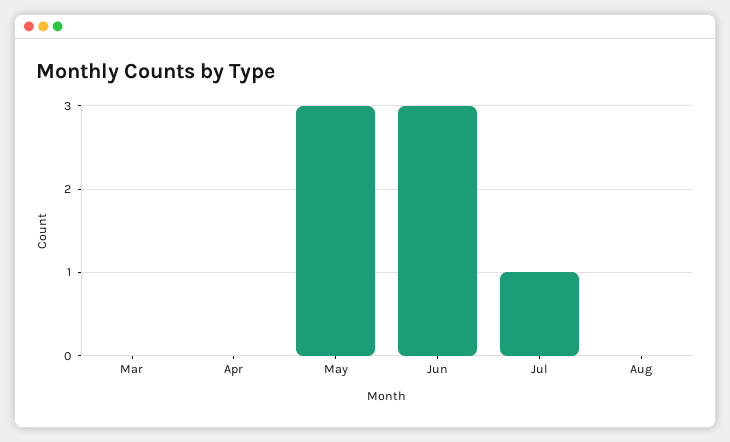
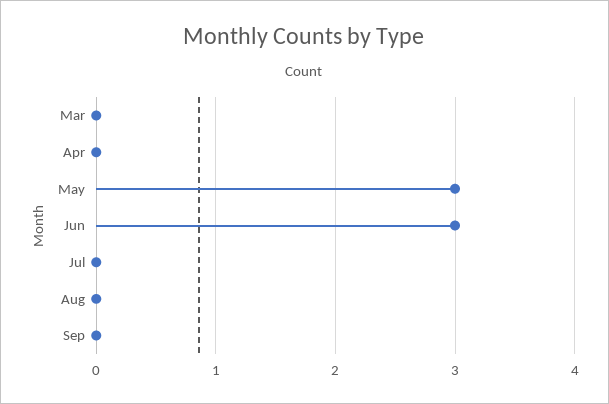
Jul: 1 -> 0
Sep: none -> 0

